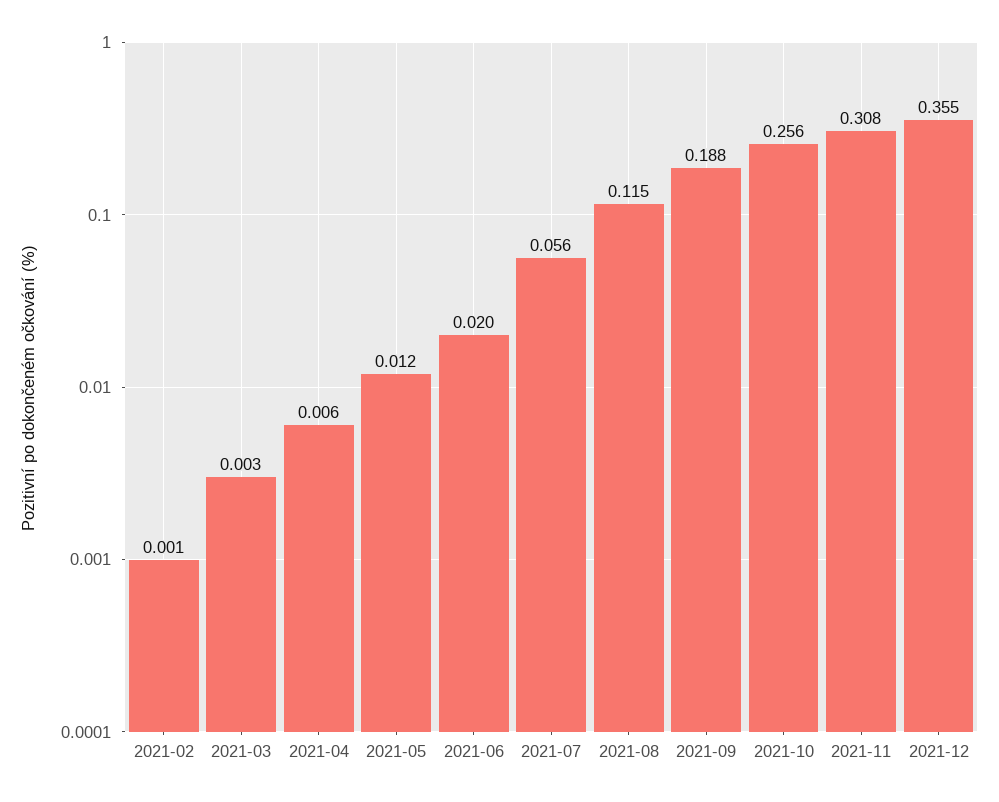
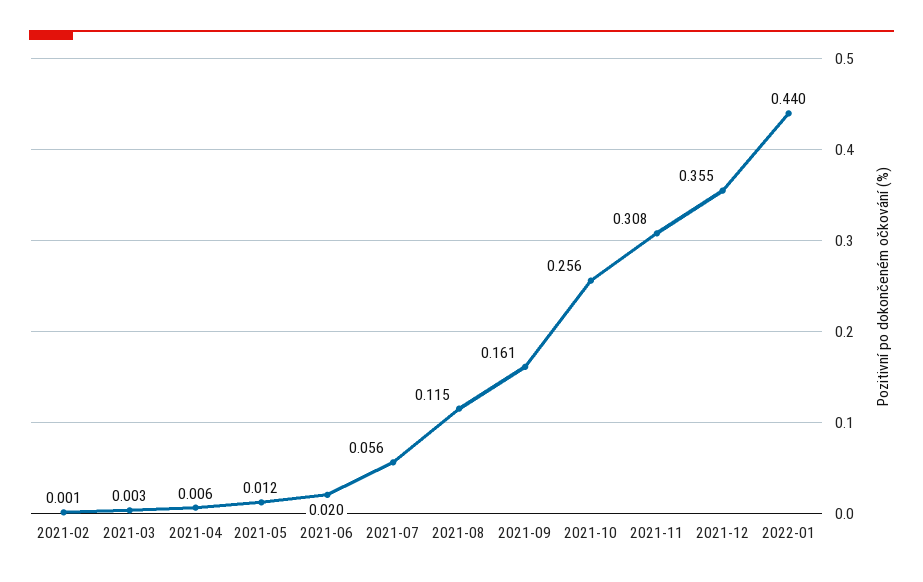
2021-09: 0.188 -> 0.161
2022-01: none -> 0.44

